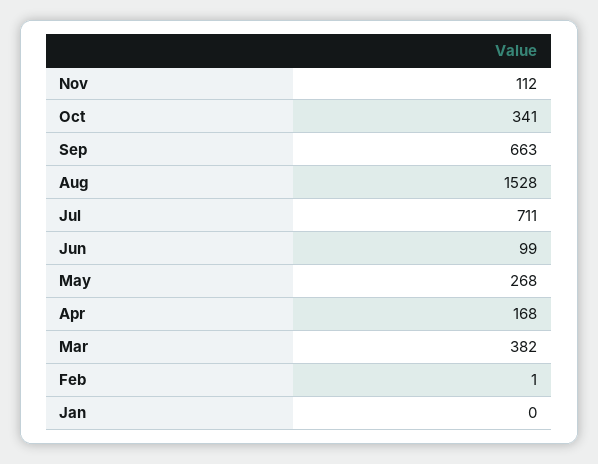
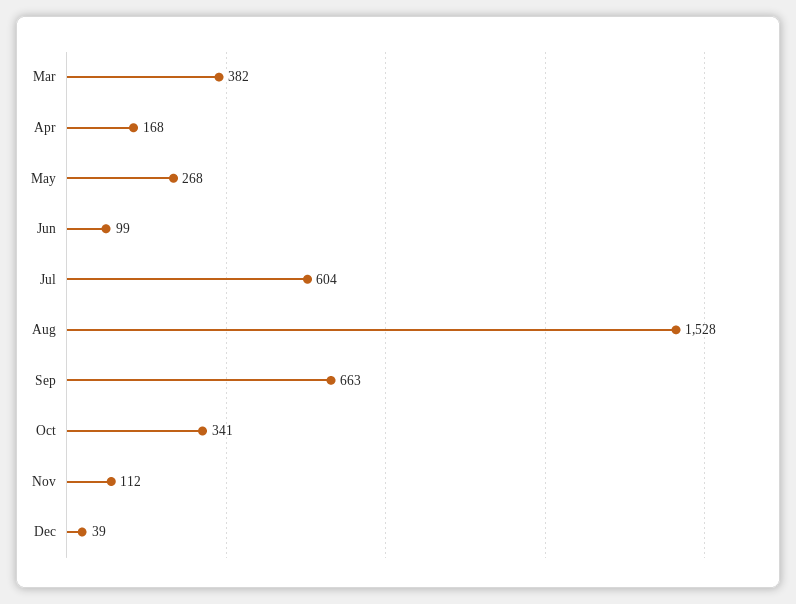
Jul: 711 -> 604
Feb: 1 -> none
Jan: 0 -> none
Dec: none -> 39

